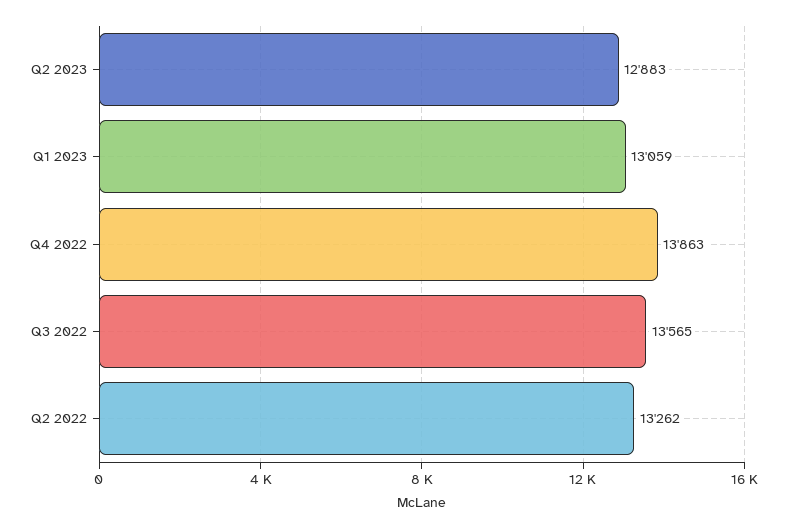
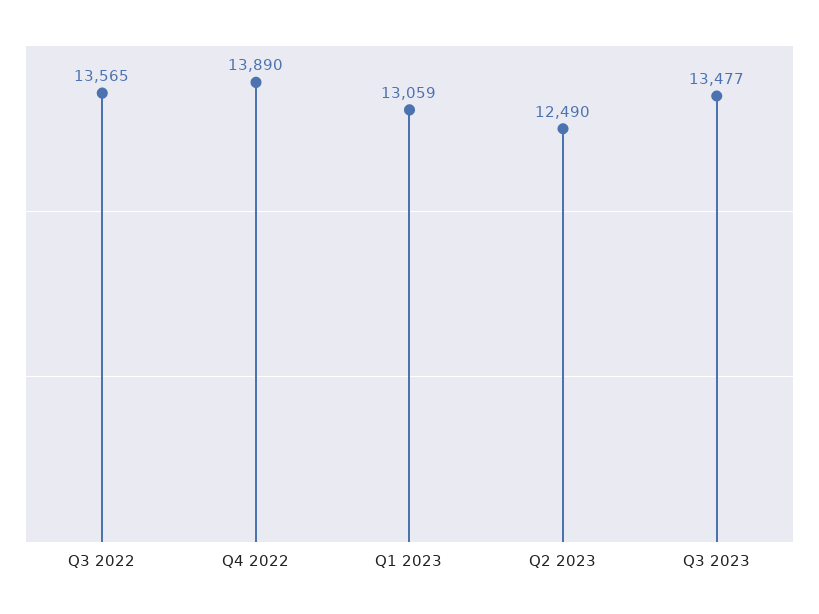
Q2 2023: 12883 -> 12490
Q4 2022: 13863 -> 13890
Q2 2022: 13262 -> none
Q3 2023: none -> 13477

